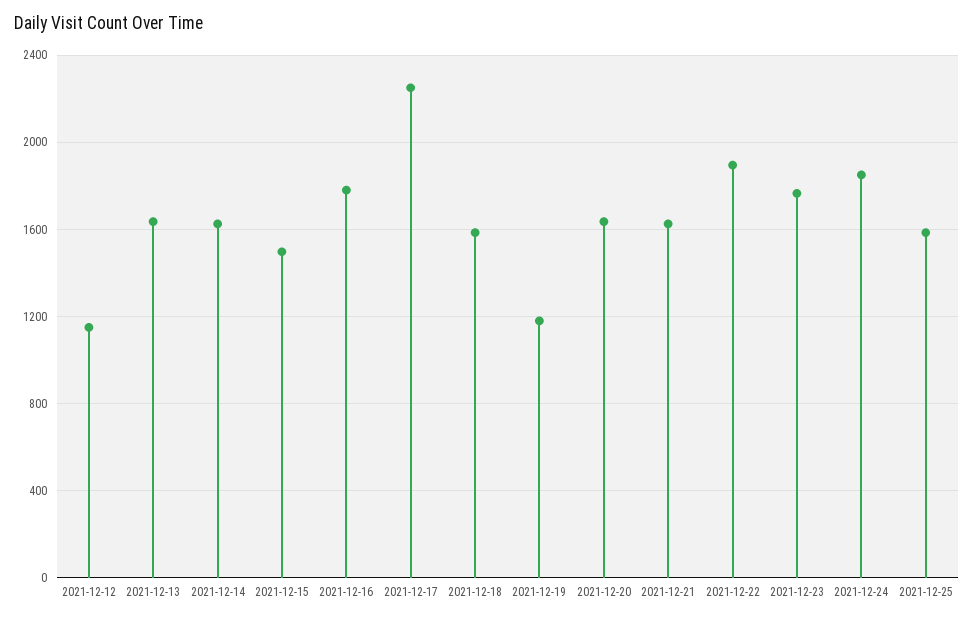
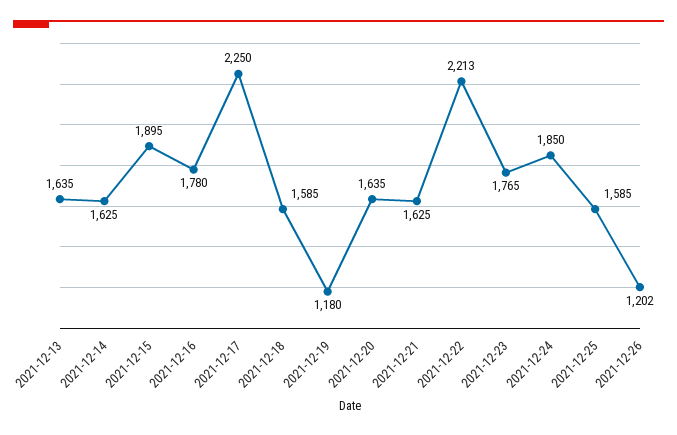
2021-12-12: 1150 -> none
2021-12-15: 1500 -> 1895
2021-12-22: 1900 -> 2213
2021-12-26: none -> 1202

